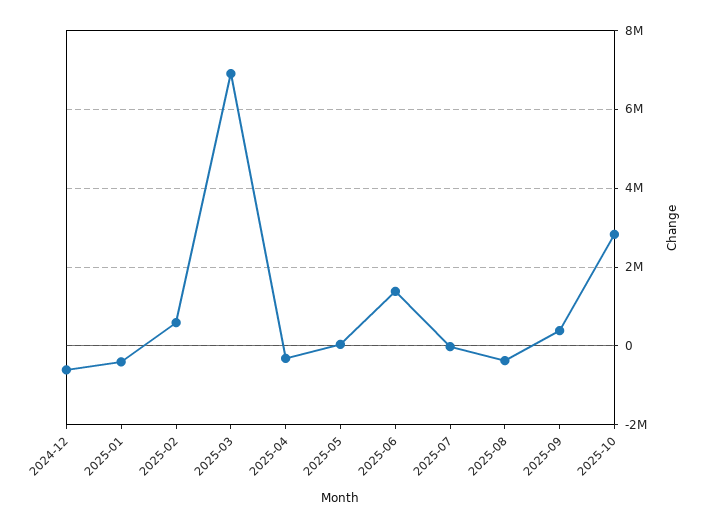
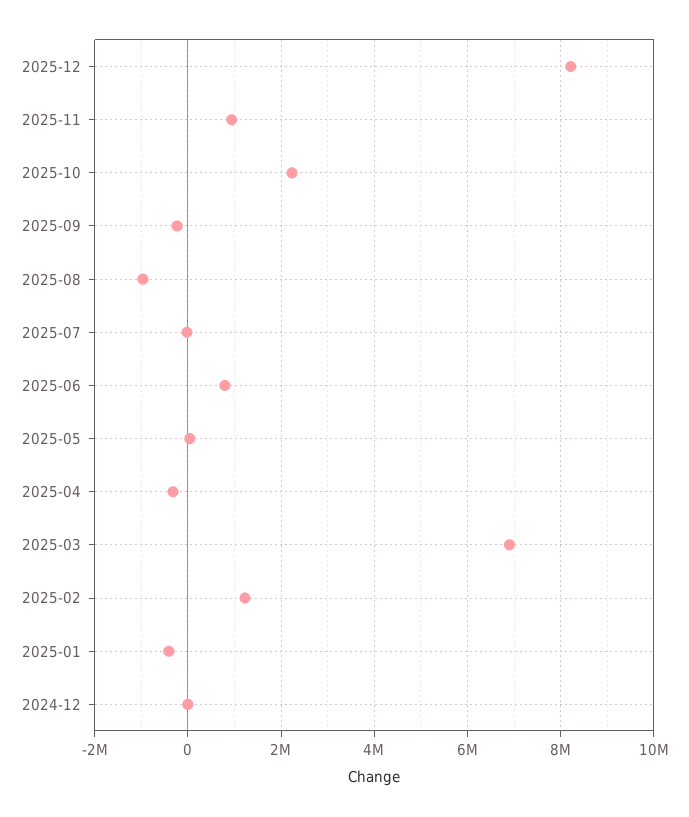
2024-12: -600000 -> 0
2025-02: 600000 -> 1200000
2025-06: 1400000 -> 800000
2025-08: -400000 -> -1000000
2025-09: 400000 -> -200000
2025-10: 2800000 -> 2200000
2025-12: none -> 8200000
2025-11: none -> 1000000

